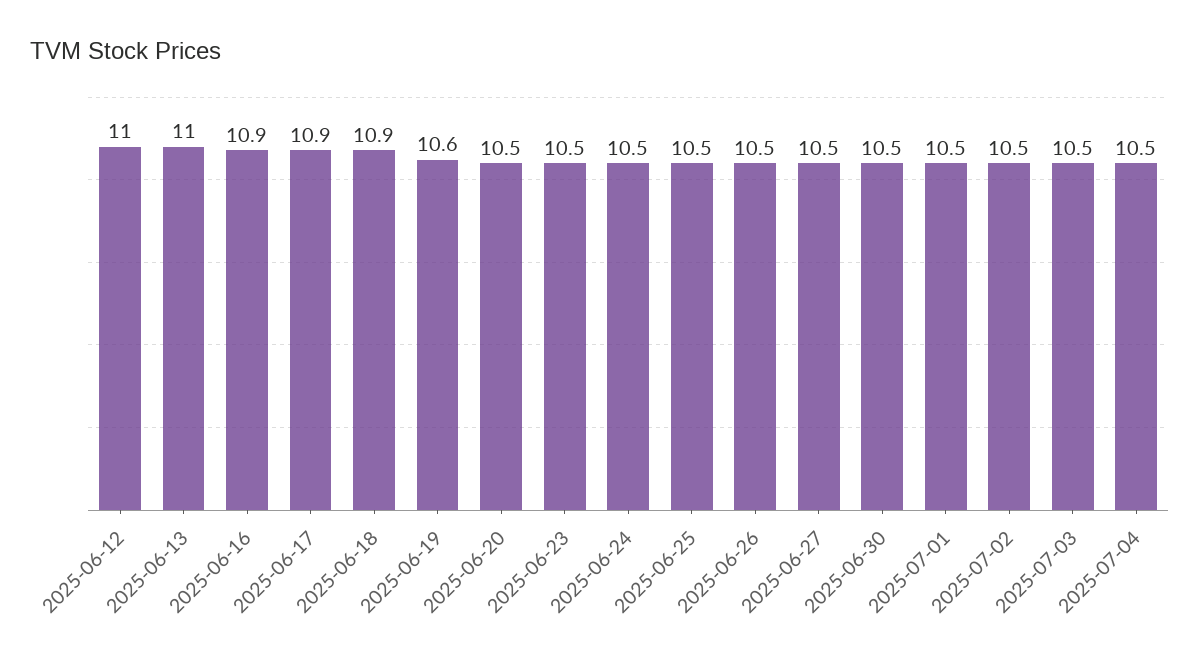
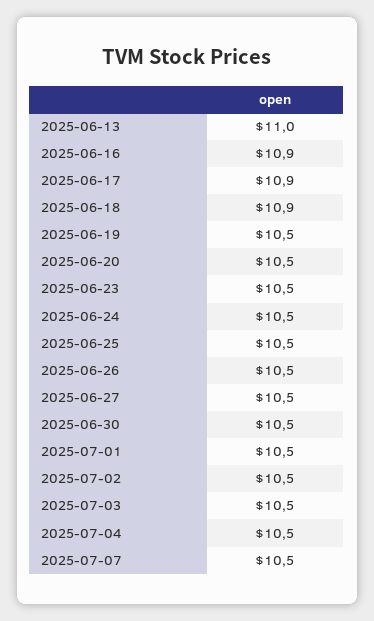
2025-06-12: 11 -> none
2025-06-19: 10.6 -> 10.5
2025-07-07: none -> 10.5

